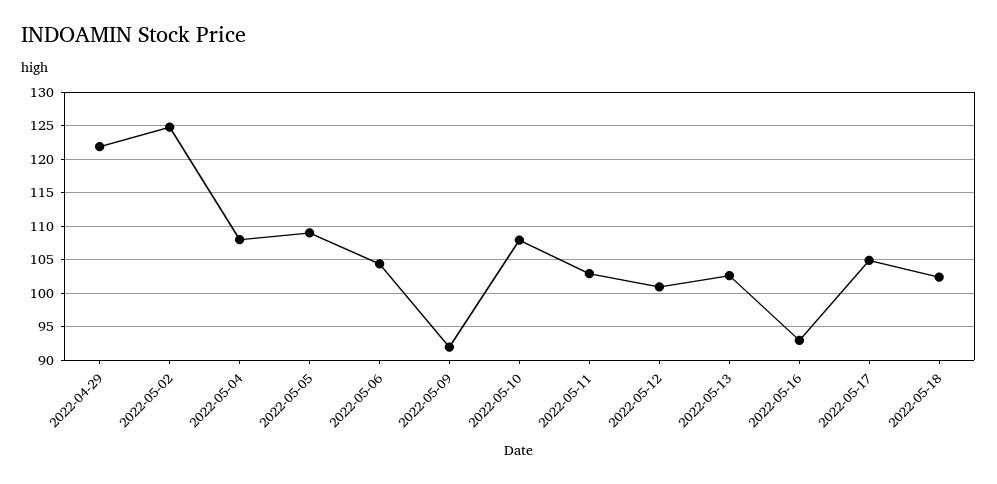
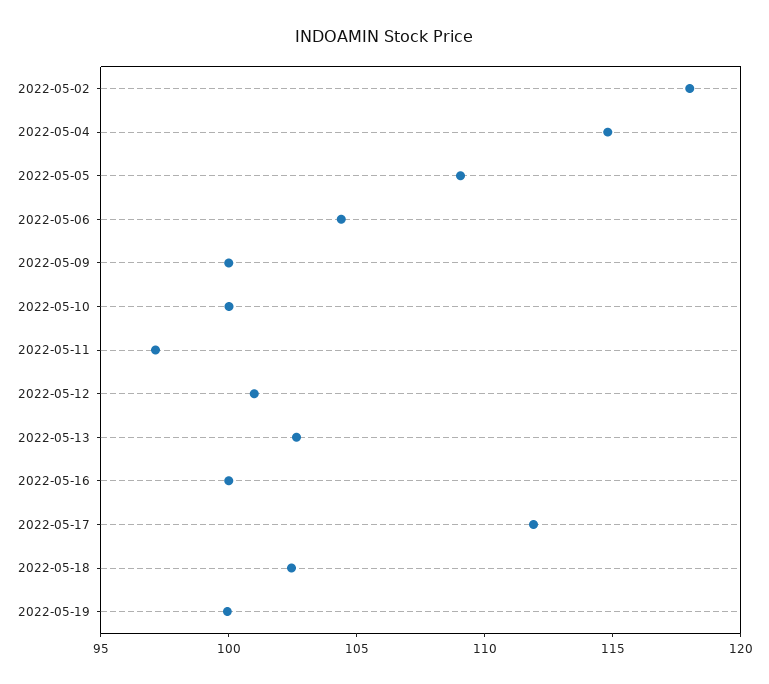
2022-04-29: 122 -> none
2022-05-02: 125 -> 118
2022-05-04: 108 -> 115
2022-05-09: 92 -> 100
2022-05-10: 108 -> 100
2022-05-11: 103 -> 97
2022-05-16: 93 -> 100
2022-05-17: 105 -> 112
2022-05-19: none -> 100

